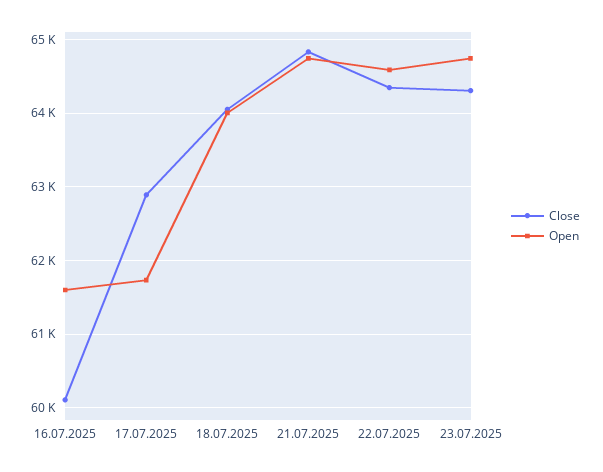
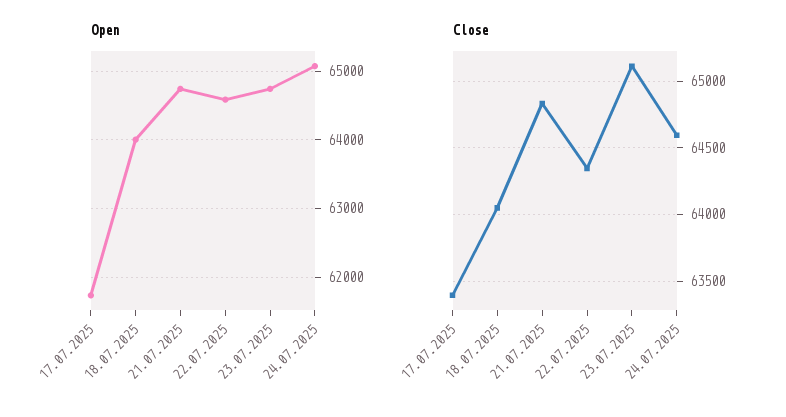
Close, 16.07.2025: 60100 -> none
Open, 16.07.2025: 61600 -> none
Close, 17.07.2025: 62900 -> 63400
Close, 23.07.2025: 64300 -> 65100
Open, 24.07.2025: none -> 65100
Close, 24.07.2025: none -> 64600

